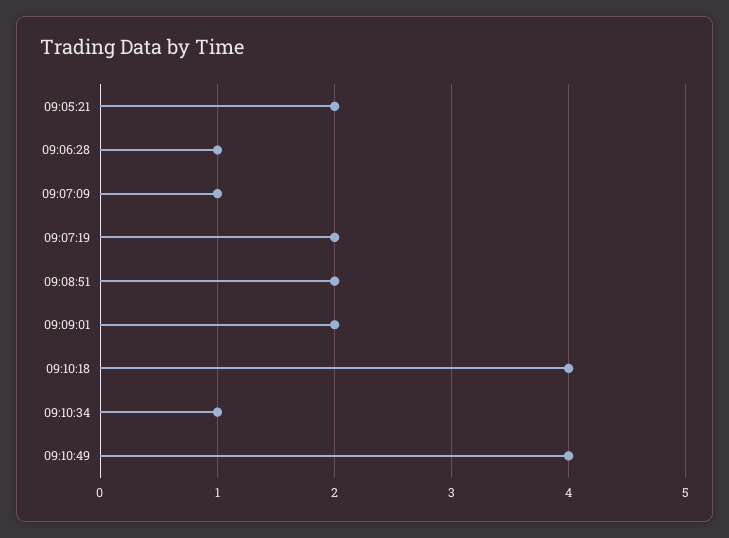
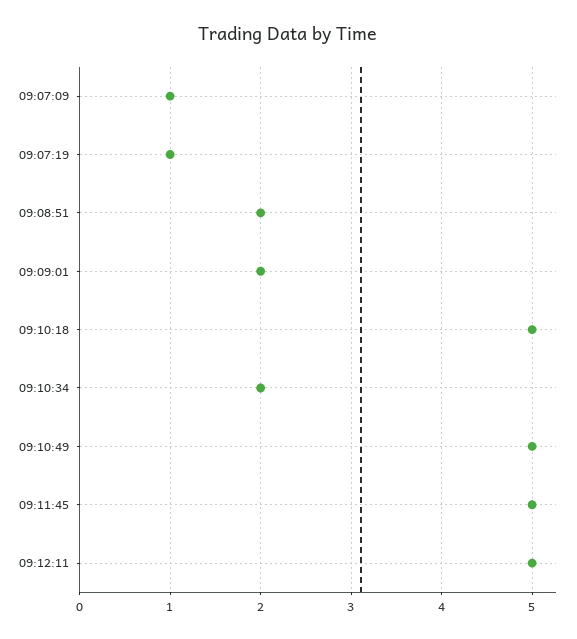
09:05:21: 2 -> none
09:06:28: 1 -> none
09:07:19: 2 -> 1
09:10:18: 4 -> 5
09:10:34: 1 -> 2
09:10:49: 4 -> 5
09:11:45: none -> 5
09:12:11: none -> 5

